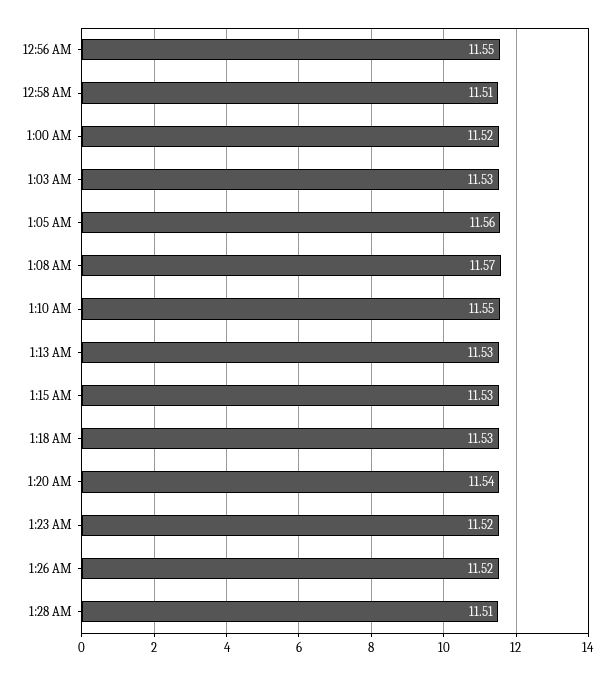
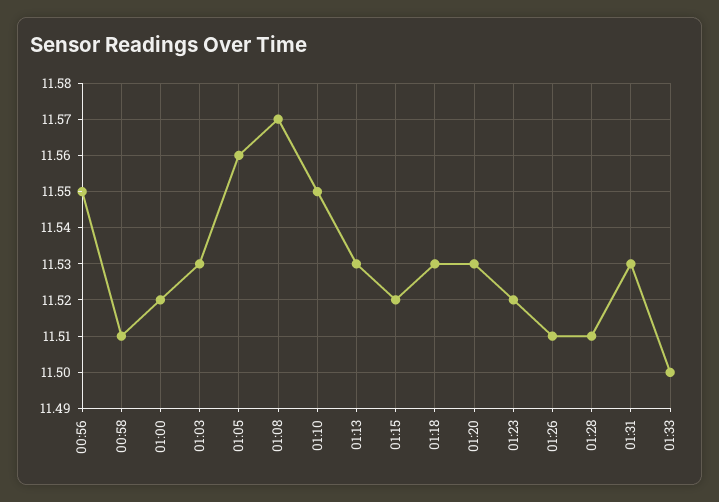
1:15 AM: 11.53 -> 11.52
1:20 AM: 11.54 -> 11.53
1:26 AM: 11.52 -> 11.51
01:31: none -> 11.53
01:33: none -> 11.5

